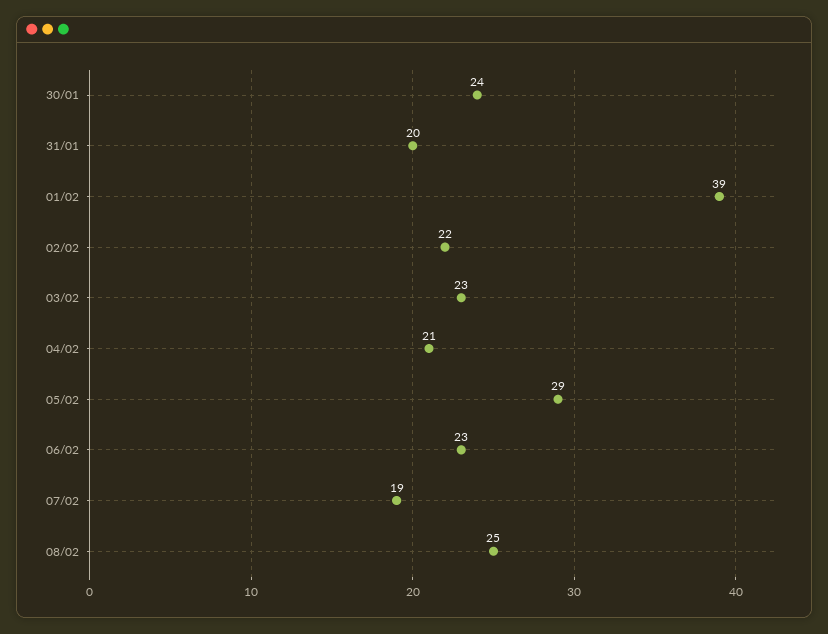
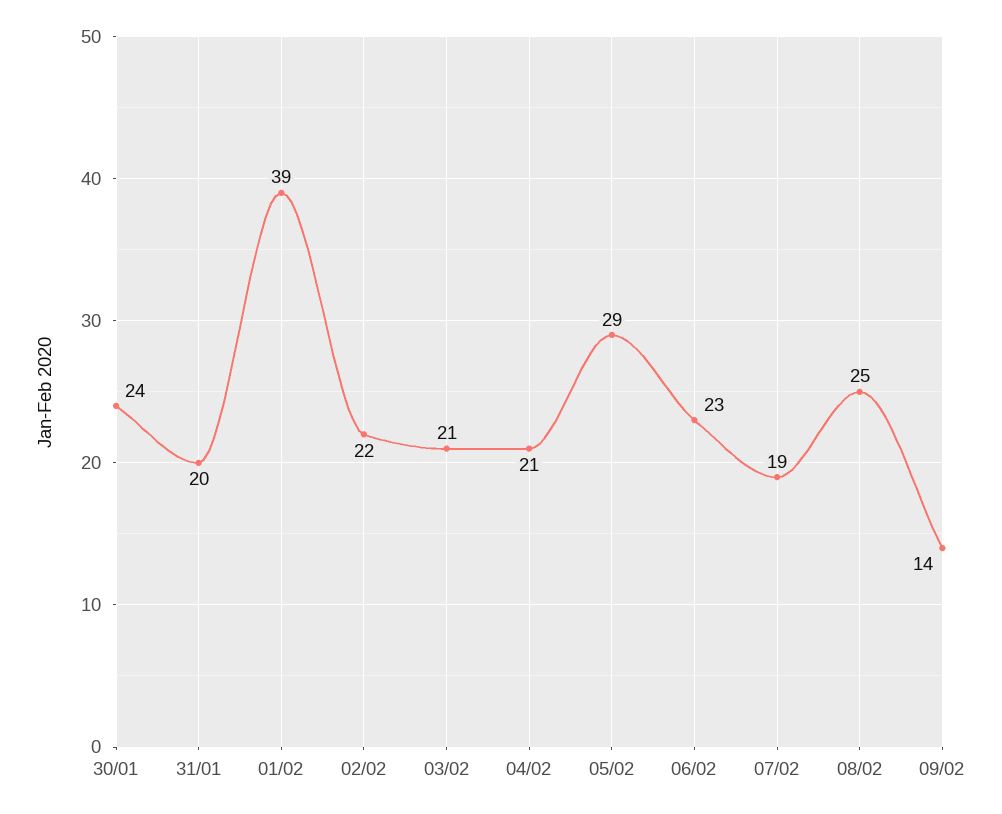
03/02: 23 -> 21
09/02: none -> 14

